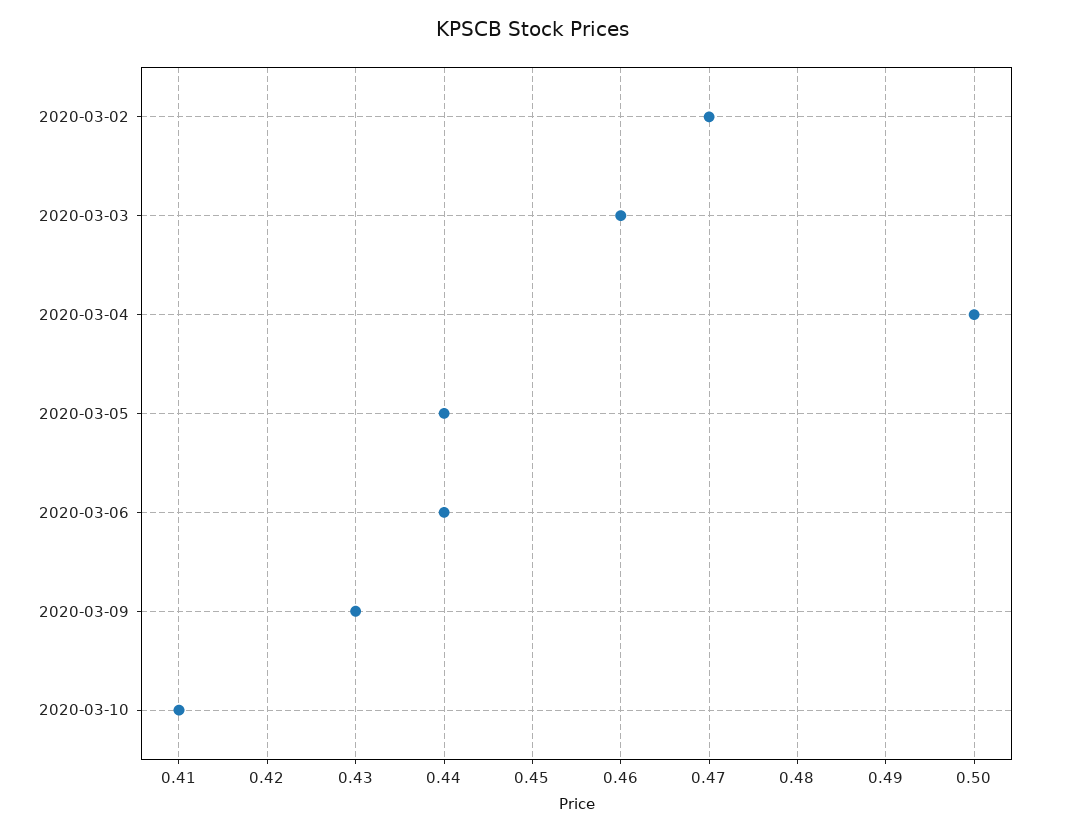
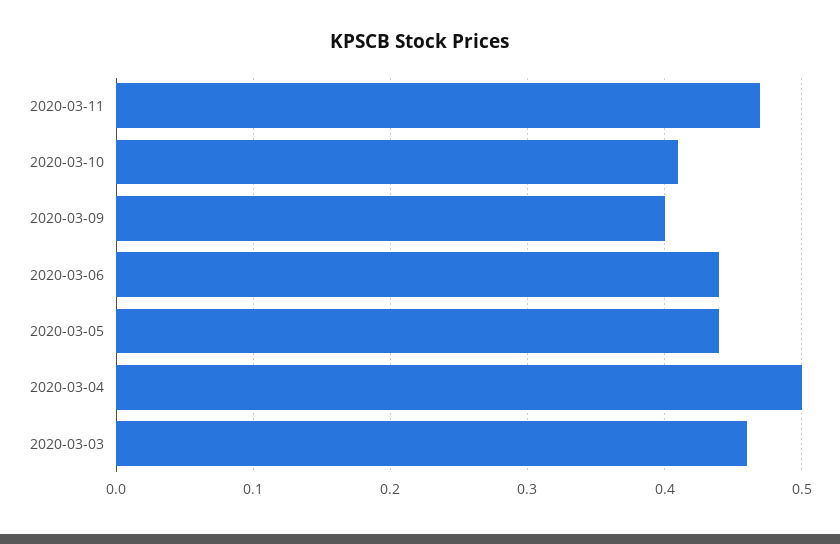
2020-03-02: 0.47 -> none
2020-03-09: 0.43 -> 0.4
2020-03-11: none -> 0.47

